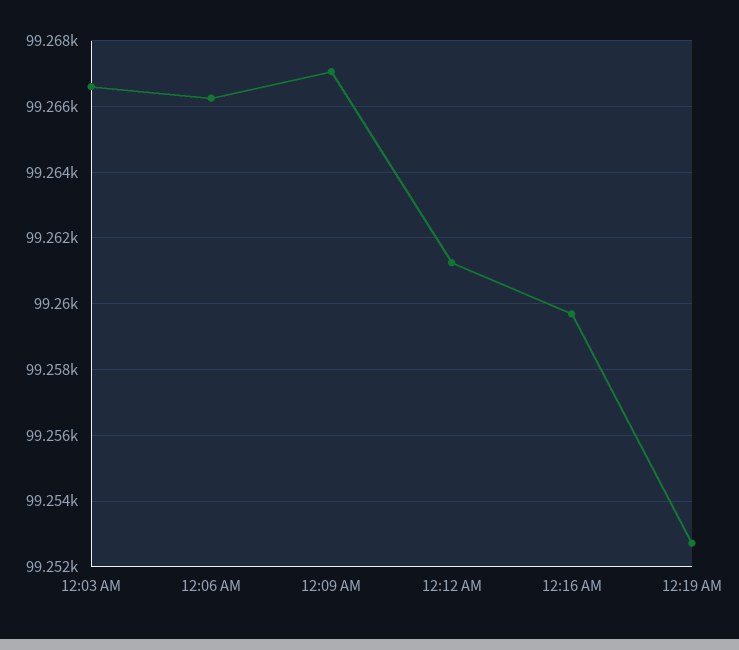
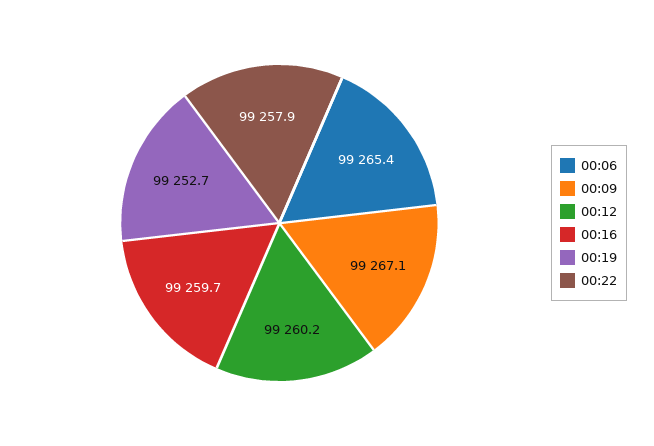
12:03 AM: 99266.6 -> none
12:06 AM: 99266.2 -> 99265.4
12:12 AM: 99261.2 -> 99260.2
00:22: none -> 99257.9

